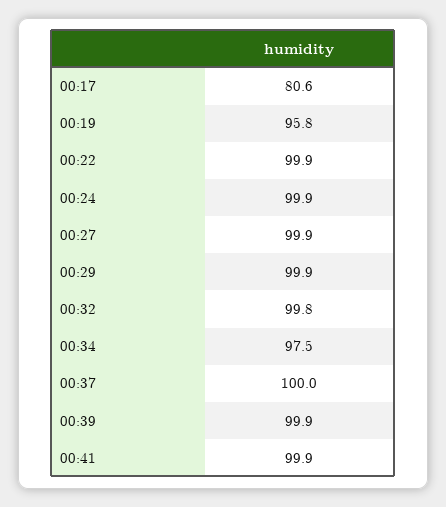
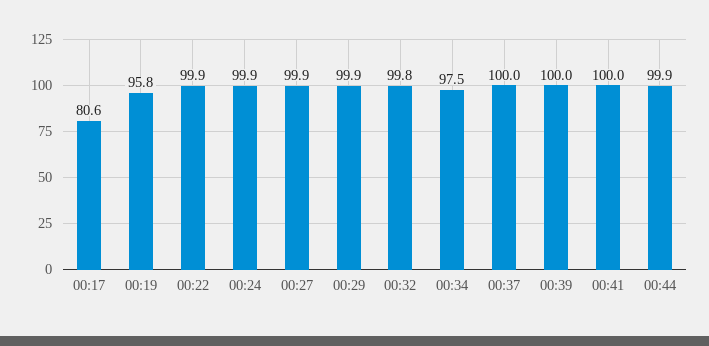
00:39: 99.9 -> 100
00:41: 99.9 -> 100
00:44: none -> 99.9

